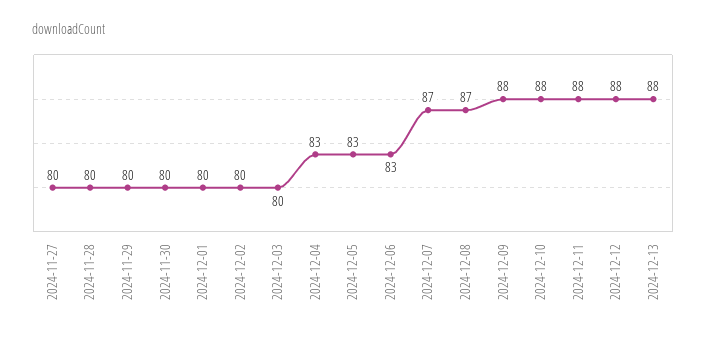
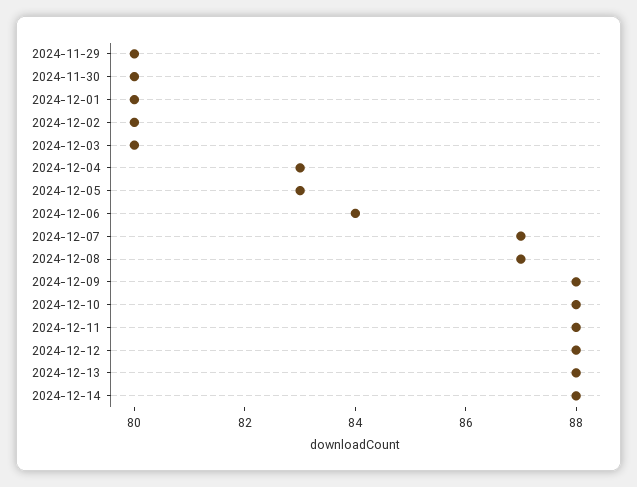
2024-11-27: 80 -> none
2024-11-28: 80 -> none
2024-12-06: 83 -> 84
2024-12-14: none -> 88

